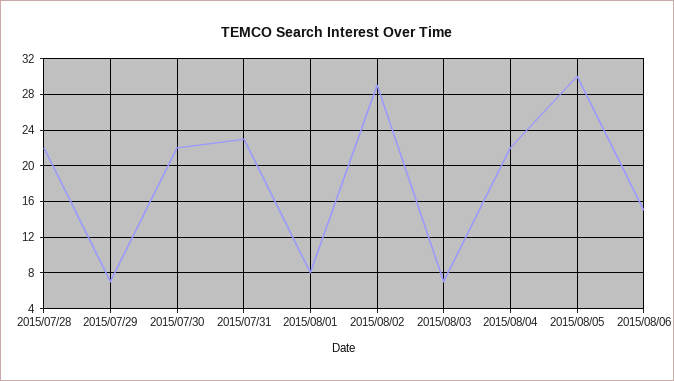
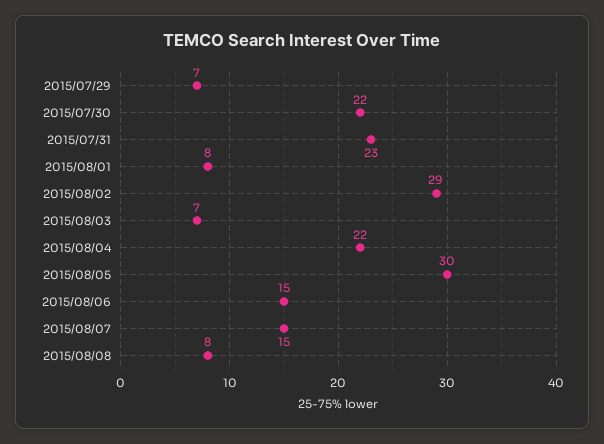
2015/07/28: 22 -> none
2015/08/07: none -> 15
2015/08/08: none -> 8

